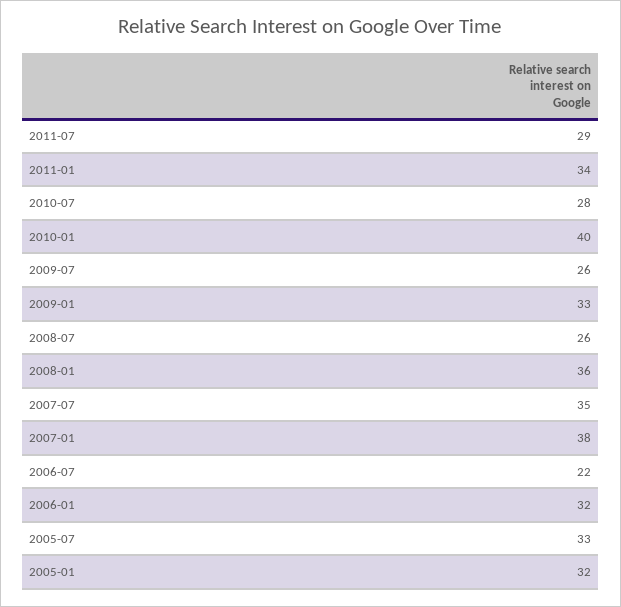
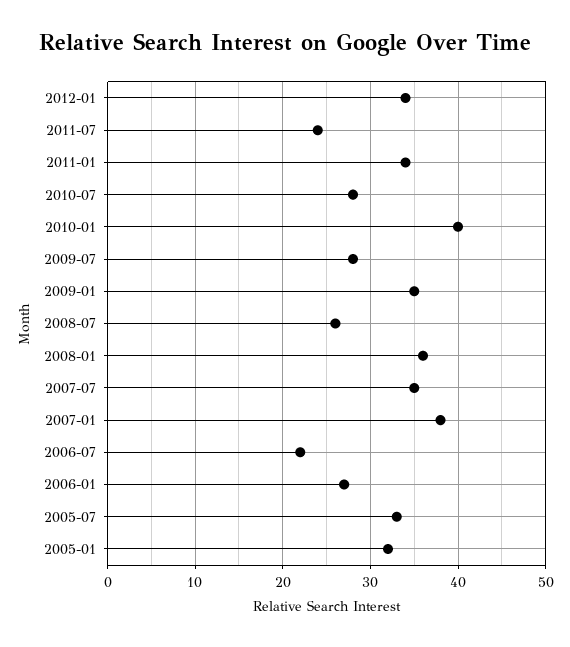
2011-07: 29 -> 24
2009-07: 26 -> 28
2009-01: 33 -> 35
2006-01: 32 -> 27
2012-01: none -> 34

